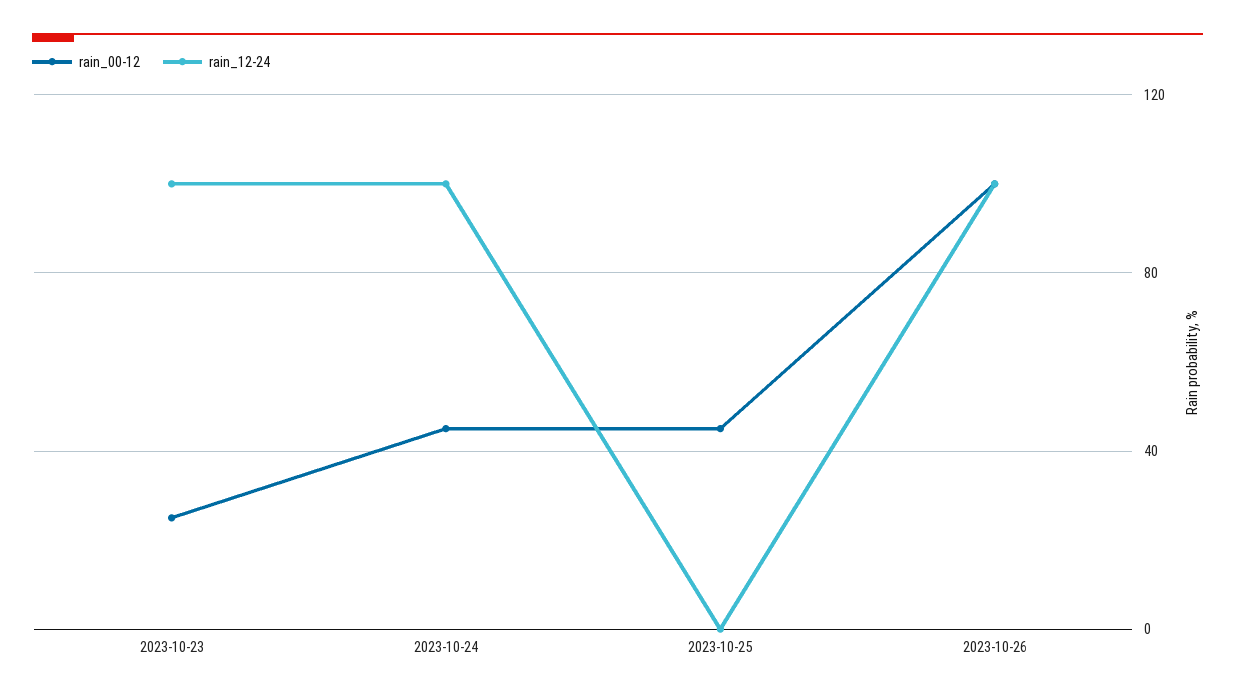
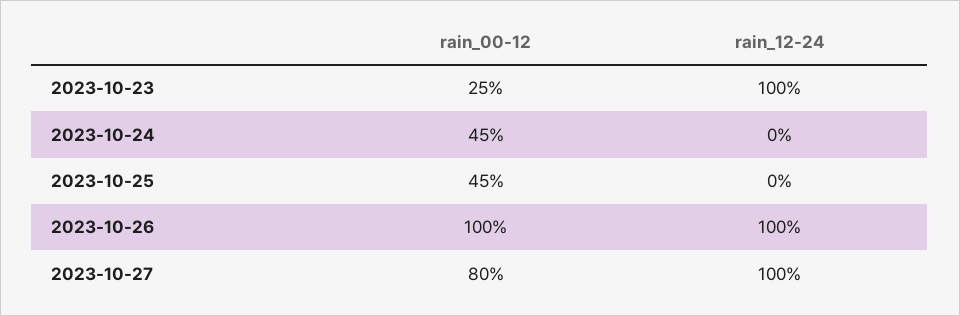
rain_12-24, 2023-10-24: 100 -> 0
rain_00-12, 2023-10-27: none -> 80
rain_12-24, 2023-10-27: none -> 100

